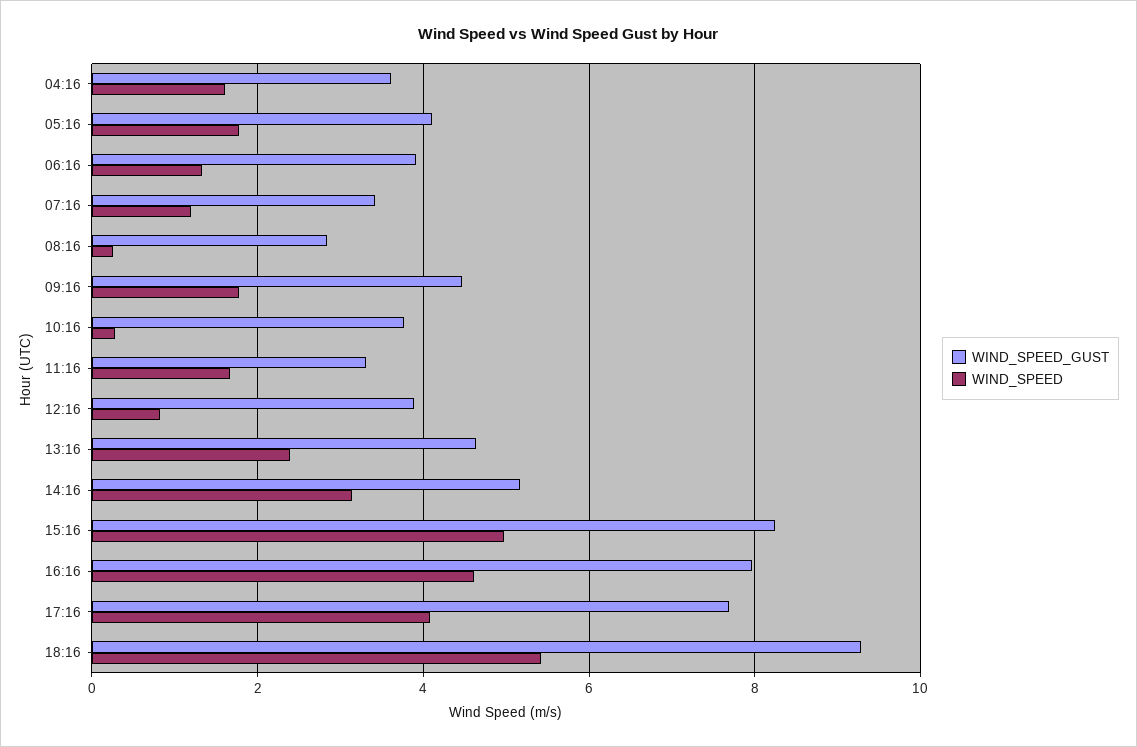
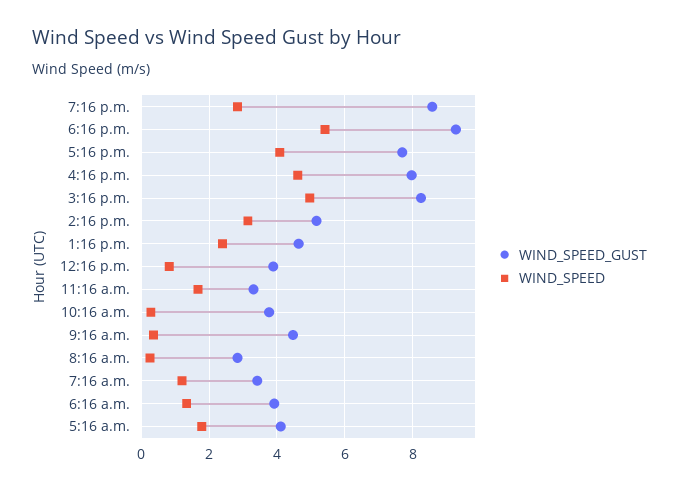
WIND_SPEED_GUST, 04:16: 3.6 -> none
WIND_SPEED, 04:16: 1.6 -> none
WIND_SPEED, 09:16: 1.8 -> 0.4
WIND_SPEED_GUST, 7:16 p.m.: none -> 8.6
WIND_SPEED, 7:16 p.m.: none -> 2.8

